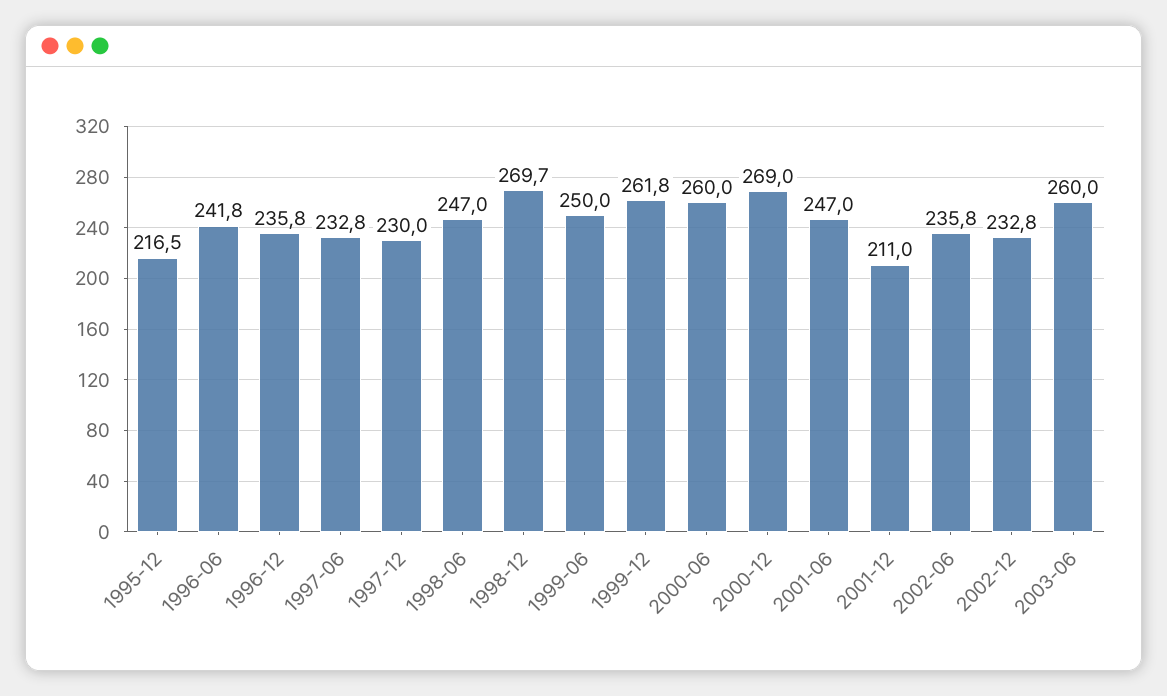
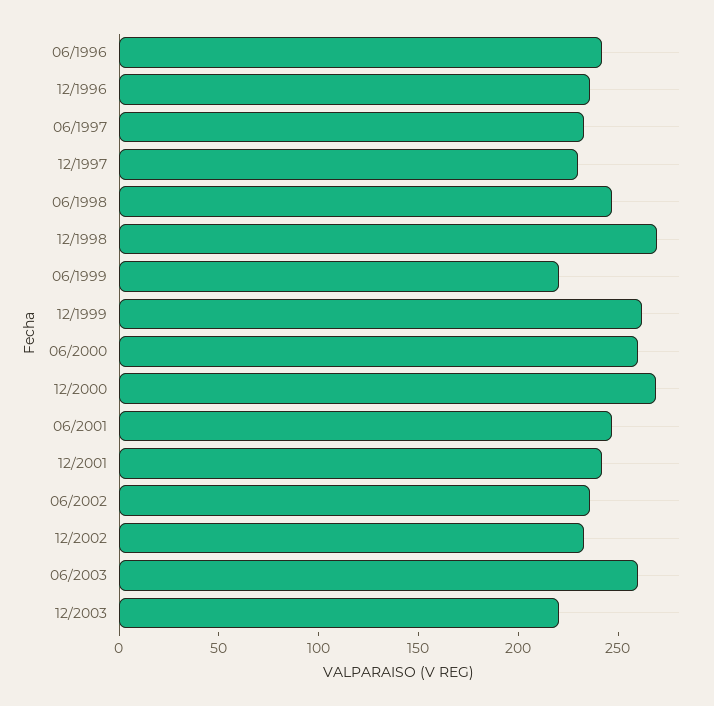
1995-12: 216.5 -> none
1999-06: 250 -> 220
2001-12: 211 -> 240
12/2003: none -> 220

